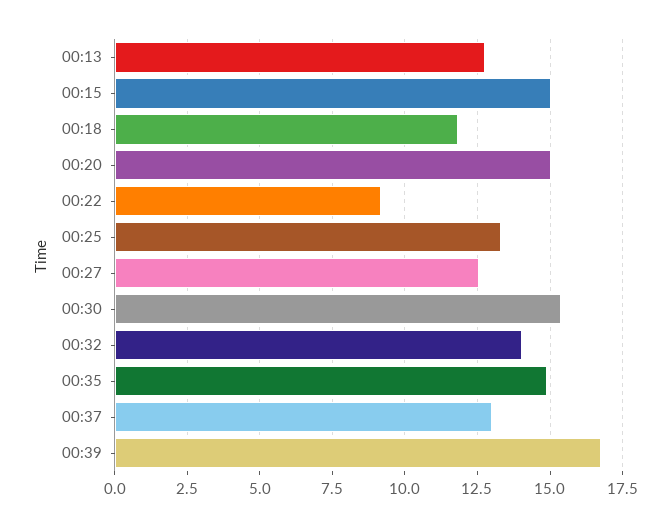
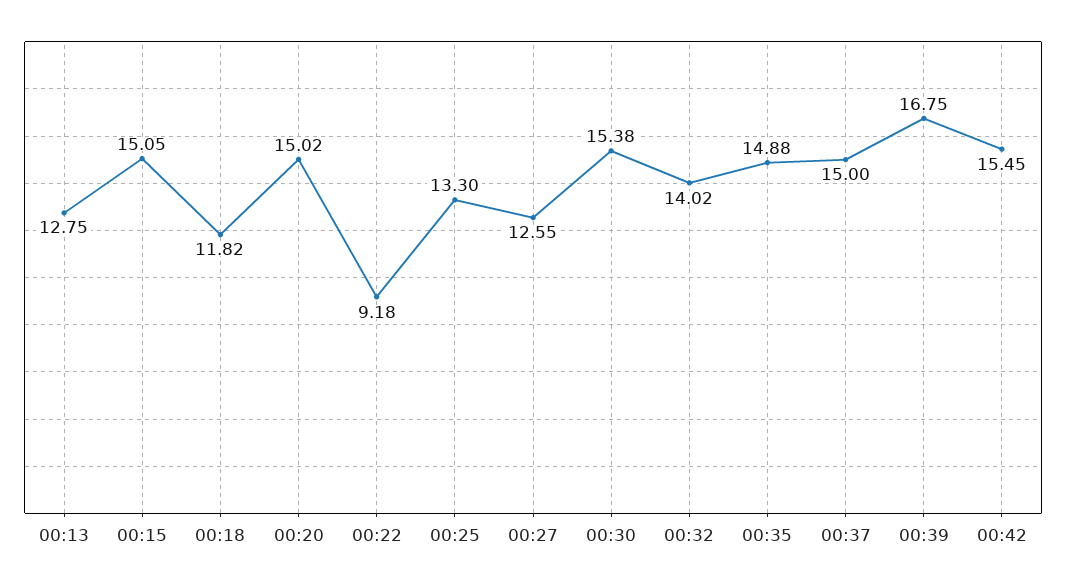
00:37: 13 -> 15
00:42: none -> 15.45

